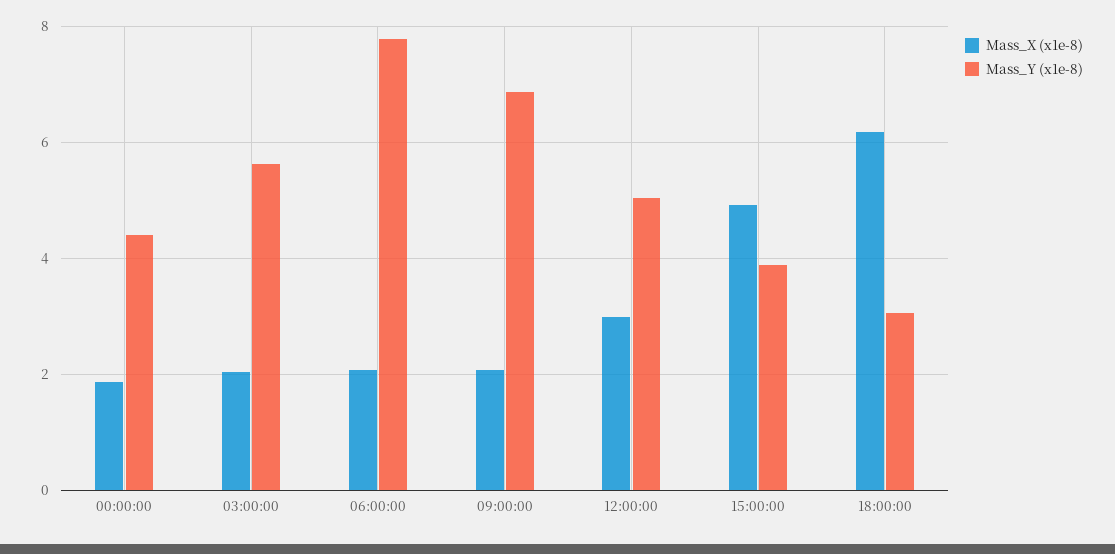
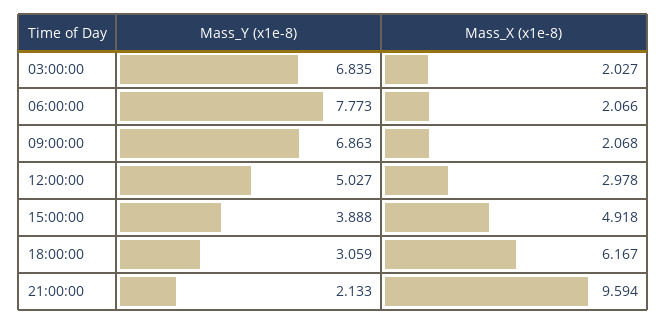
Mass_X (x1e-8), 00:00:00: 1.8 -> none
Mass_Y (x1e-8), 00:00:00: 4.4 -> none
Mass_Y (x1e-8), 03:00:00: 5.6 -> 6.835
Mass_Y (x1e-8), 21:00:00: none -> 2.133
Mass_X (x1e-8), 21:00:00: none -> 9.594

